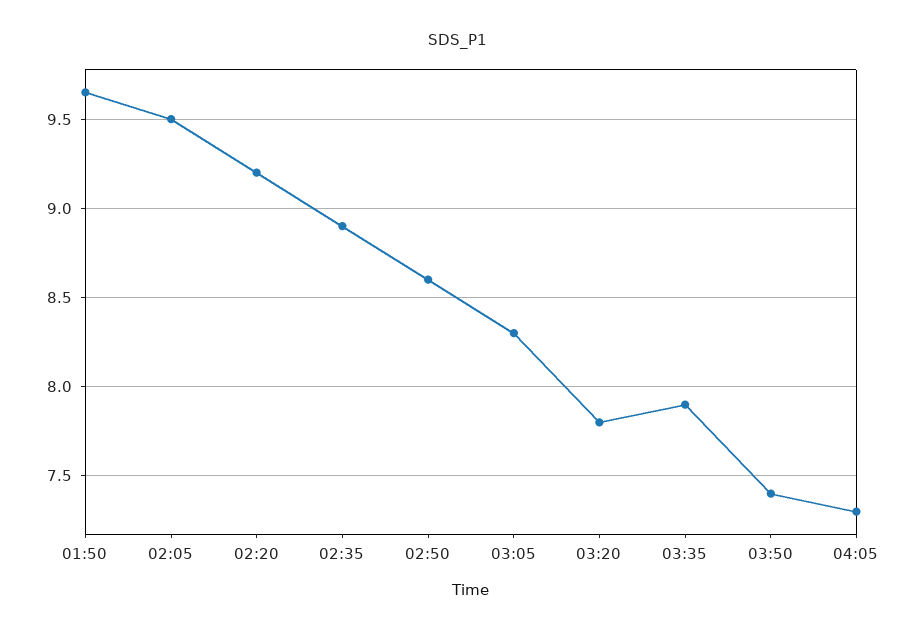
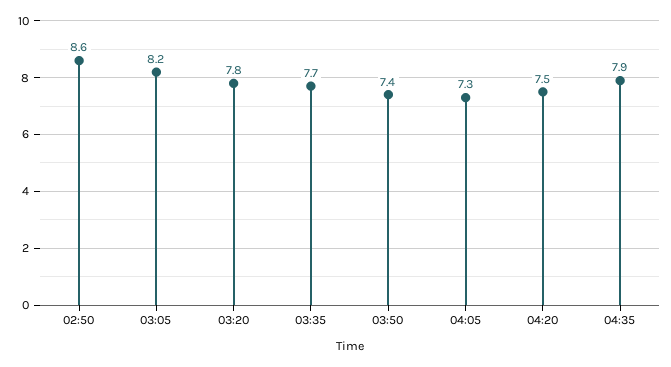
01:50: 9.65 -> none
02:05: 9.5 -> none
02:20: 9.2 -> none
02:35: 8.9 -> none
03:05: 8.3 -> 8.2
03:35: 7.9 -> 7.7
04:20: none -> 7.5
04:35: none -> 7.9

